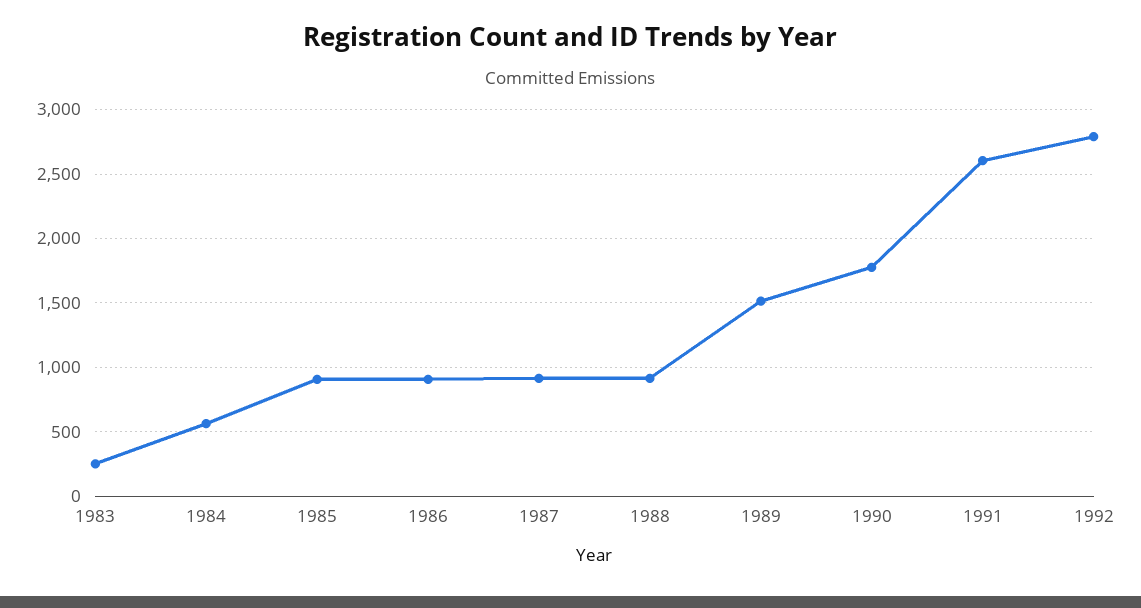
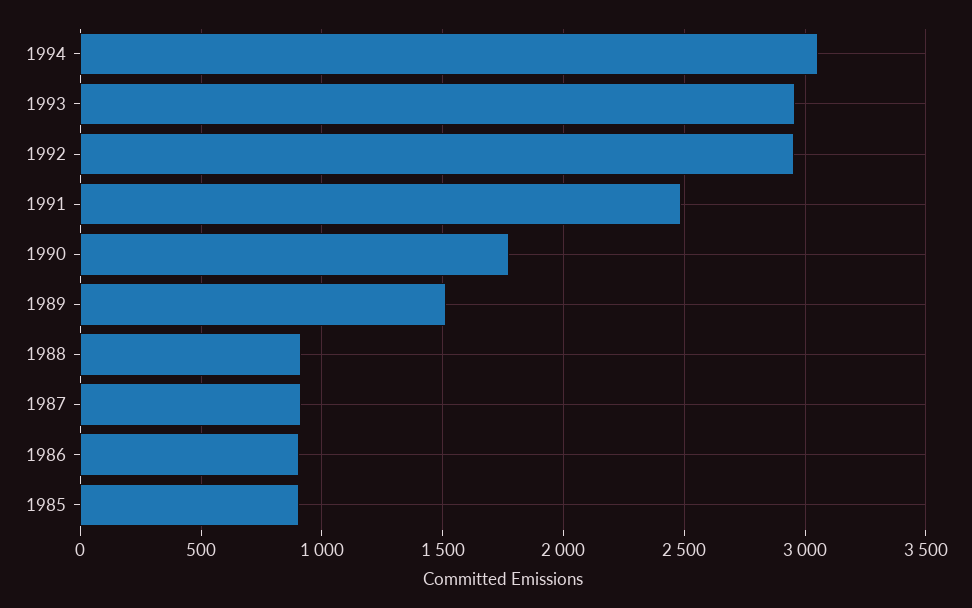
1983: 250 -> none
1984: 550 -> none
1991: 2600 -> 2500
1992: 2800 -> 2950
1994: none -> 3050
1993: none -> 2950

